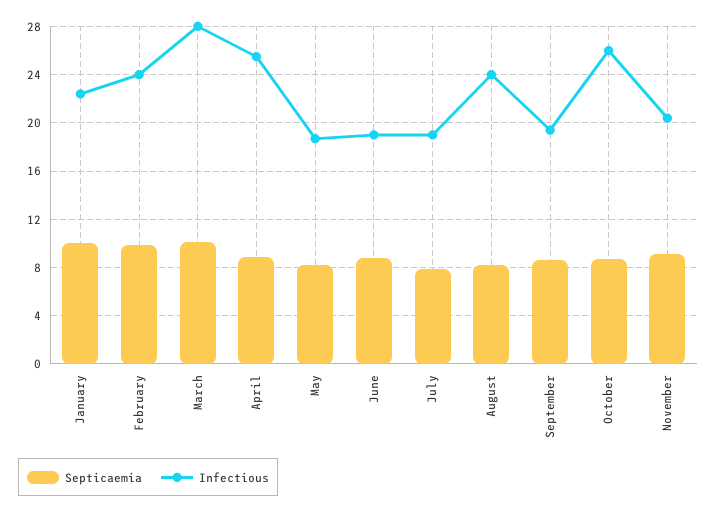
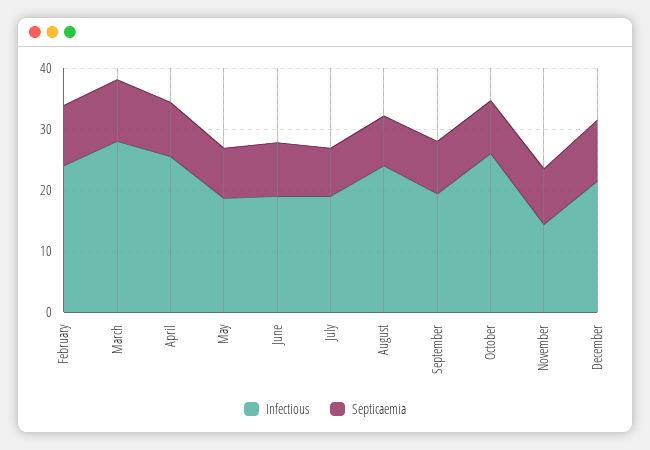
Septicaemia, January: 10 -> none
Infectious, January: 22.5 -> none
Infectious, November: 20.5 -> 14
Infectious, December: none -> 22
Septicaemia, December: none -> 10

